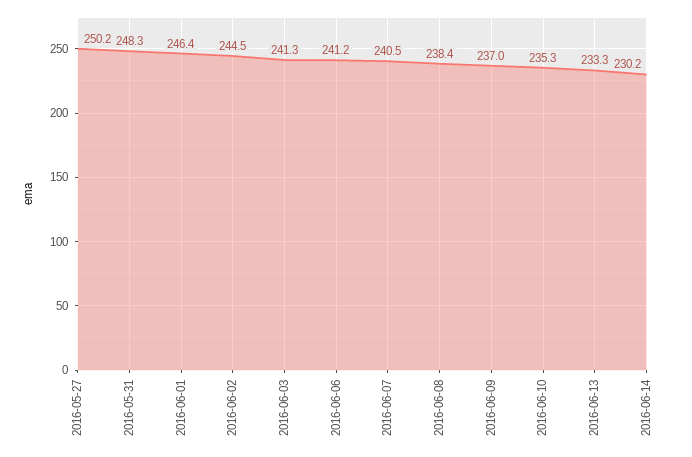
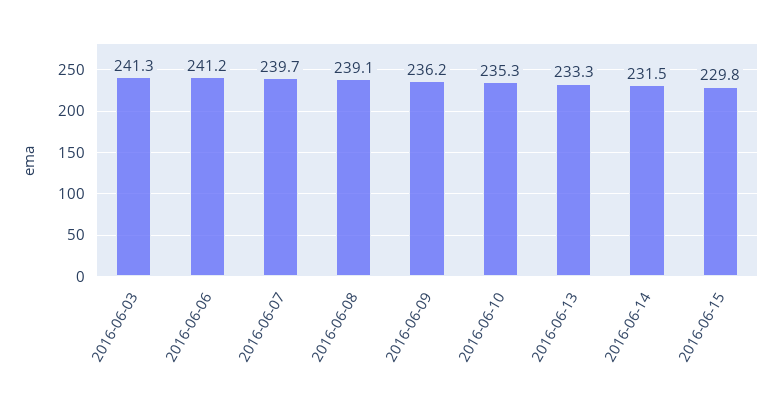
2016-05-27: 250.2 -> none
2016-05-31: 248.3 -> none
2016-06-01: 246.4 -> none
2016-06-02: 244.5 -> none
2016-06-07: 240.5 -> 239.7
2016-06-08: 238.4 -> 239.1
2016-06-09: 237 -> 236.2
2016-06-14: 230.2 -> 231.5
2016-06-15: none -> 229.8

